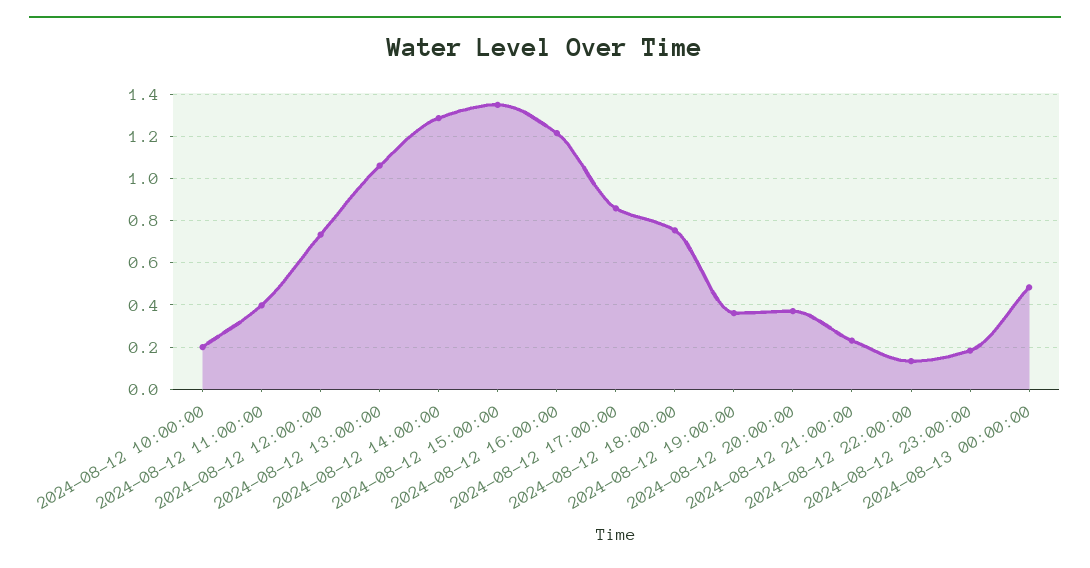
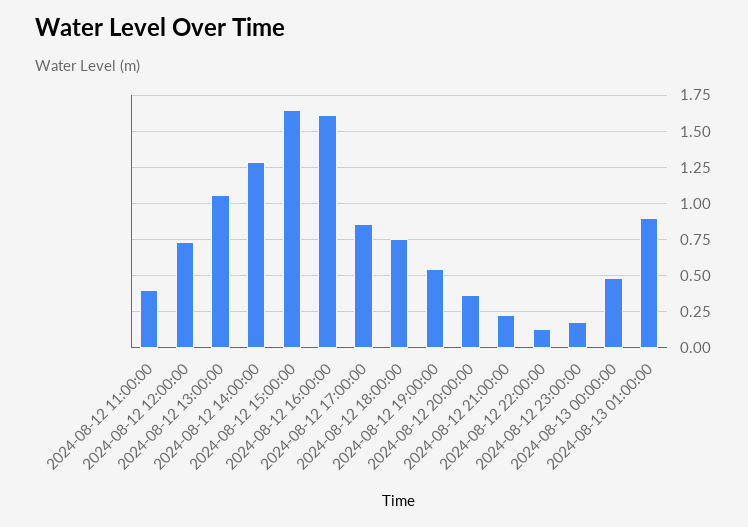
2024-08-12 10:00:00: 0.2 -> none
2024-08-12 15:00:00: 1.35 -> 1.65
2024-08-12 16:00:00: 1.2 -> 1.6
2024-08-12 19:00:00: 0.35 -> 0.55
2024-08-13 01:00:00: none -> 0.9

